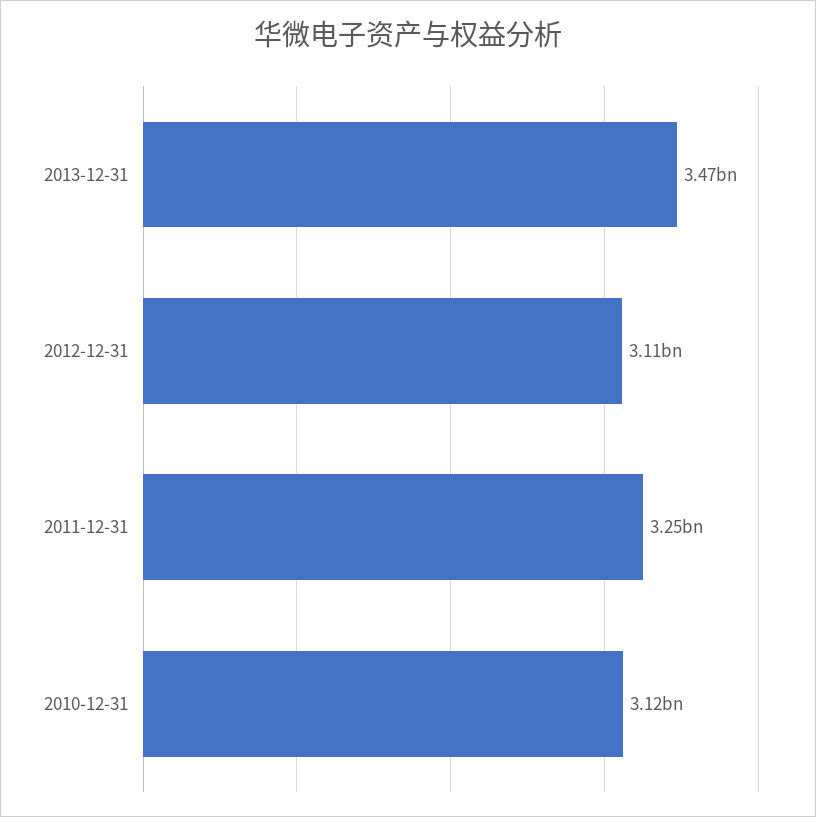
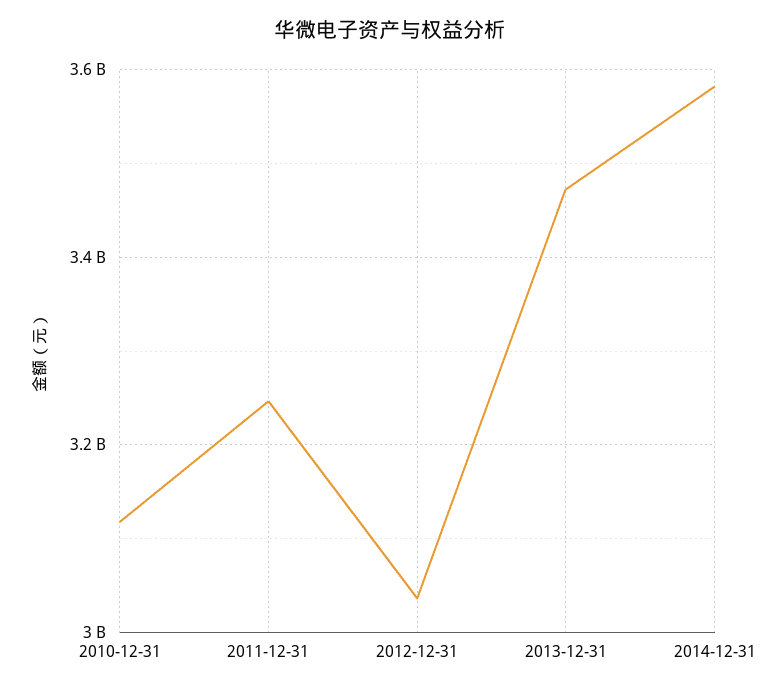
2012-12-31: 3110000000 -> 3040000000
2014-12-31: none -> 3580000000

